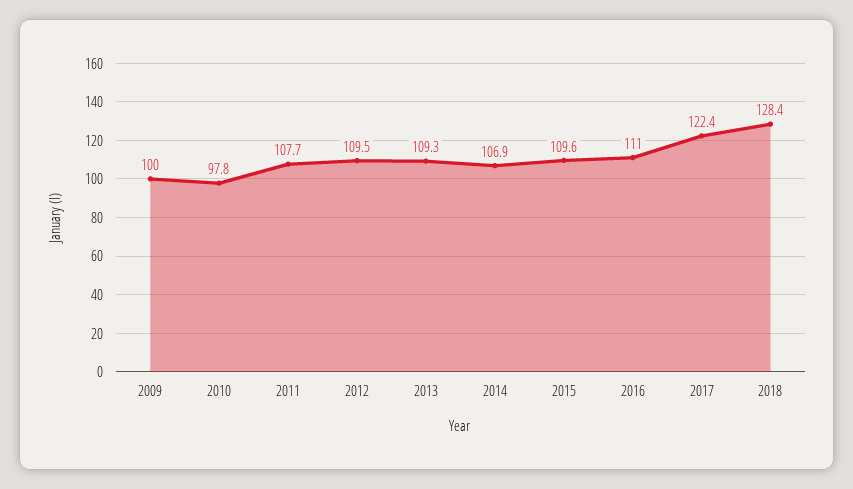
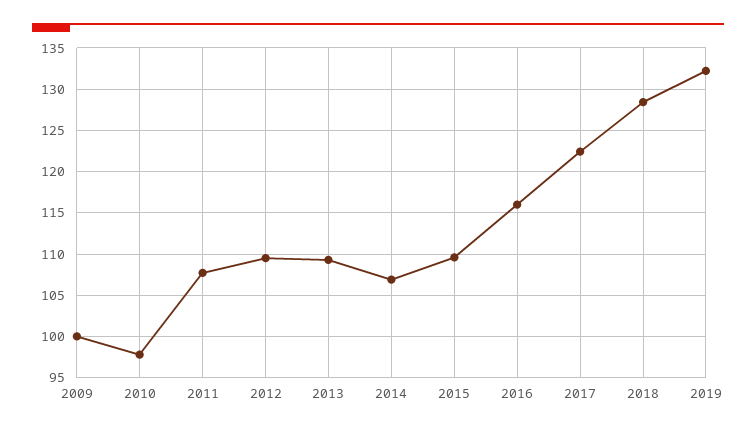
2016: 111 -> 116
2019: none -> 132

